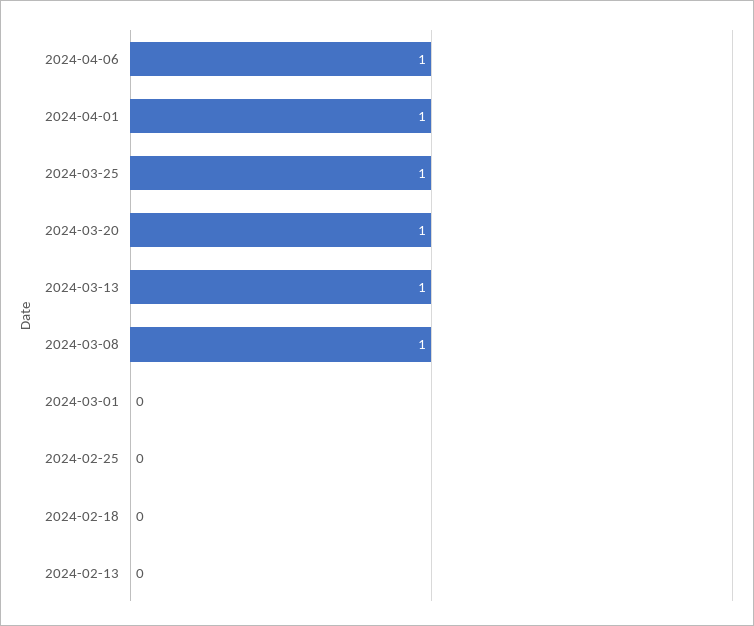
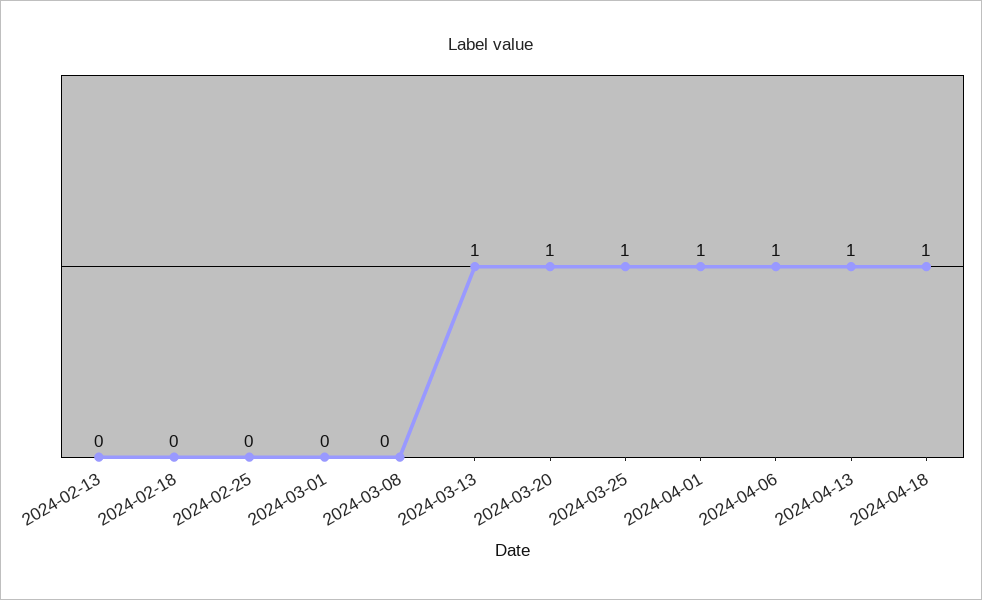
2024-03-08: 1 -> 0
2024-04-13: none -> 1
2024-04-18: none -> 1

